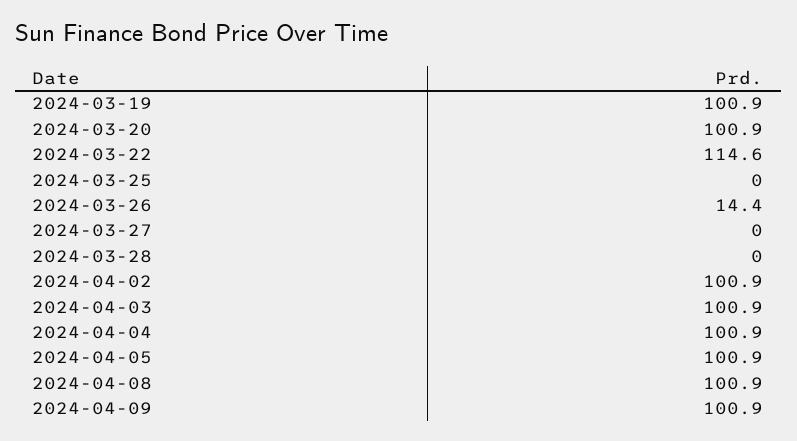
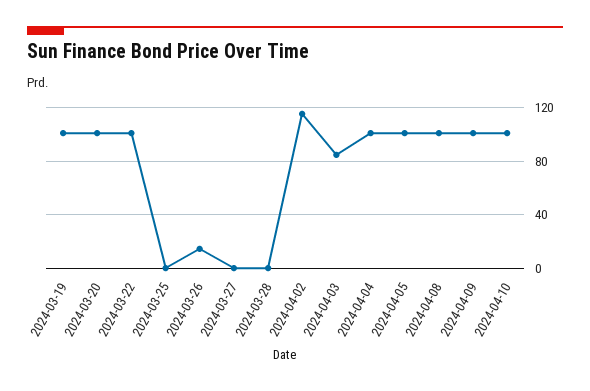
2024-03-22: 114.6 -> 100
2024-04-02: 100.9 -> 115
2024-04-03: 100.9 -> 85
2024-04-10: none -> 100

